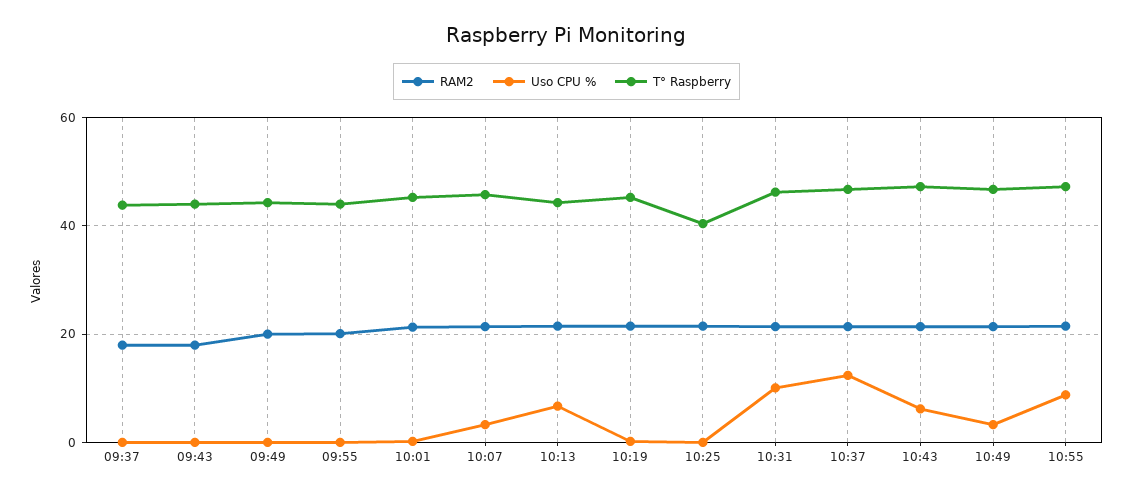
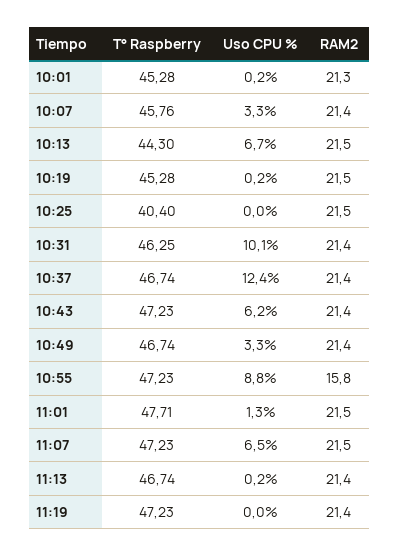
RAM2, 09:37: 18 -> none
Uso CPU %, 09:37: 0 -> none
T° Raspberry, 09:37: 44 -> none
RAM2, 09:43: 18 -> none
Uso CPU %, 09:43: 0 -> none
T° Raspberry, 09:43: 44 -> none
RAM2, 09:49: 20 -> none
Uso CPU %, 09:49: 0 -> none
T° Raspberry, 09:49: 44 -> none
RAM2, 09:55: 20 -> none
Uso CPU %, 09:55: 0 -> none
T° Raspberry, 09:55: 44 -> none
RAM2, 10:55: 22 -> 15.8
T° Raspberry, 11:01: none -> 47.71
Uso CPU %, 11:01: none -> 1.3
RAM2, 11:01: none -> 21.5
T° Raspberry, 11:07: none -> 47.23
Uso CPU %, 11:07: none -> 6.5
RAM2, 11:07: none -> 21.5
T° Raspberry, 11:13: none -> 46.74
Uso CPU %, 11:13: none -> 0.2
RAM2, 11:13: none -> 21.4
T° Raspberry, 11:19: none -> 47.23
Uso CPU %, 11:19: none -> 0
RAM2, 11:19: none -> 21.4

